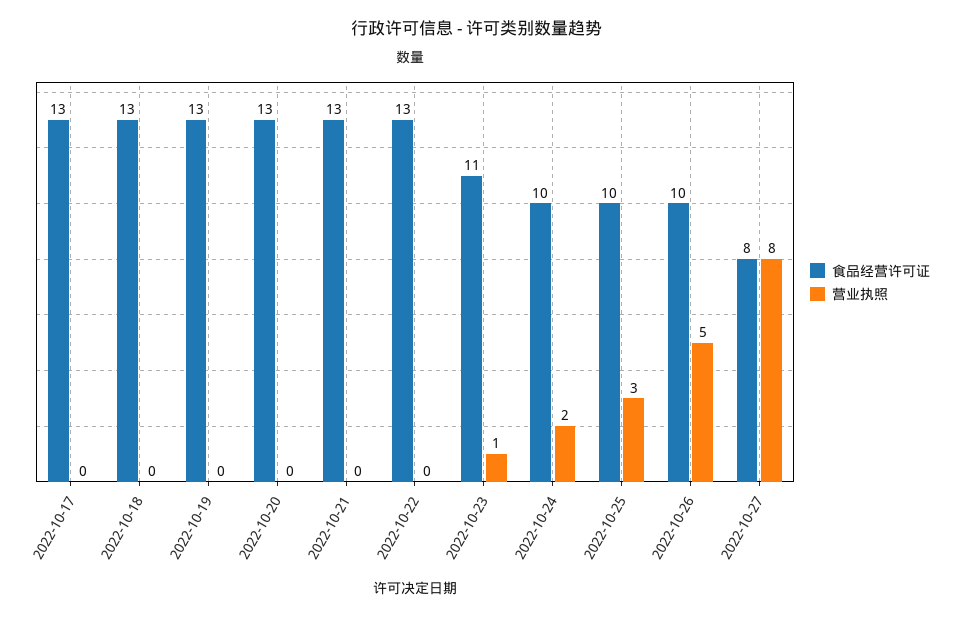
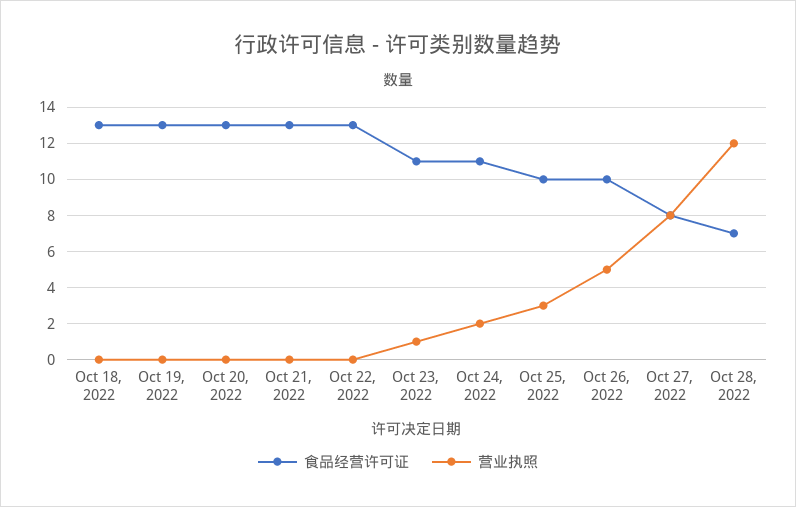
食品经营许可证, 2022-10-17: 13 -> none
营业执照, 2022-10-17: 0 -> none
食品经营许可证, 2022-10-24: 10 -> 11
食品经营许可证, Oct 28, 2022: none -> 7
营业执照, Oct 28, 2022: none -> 12

